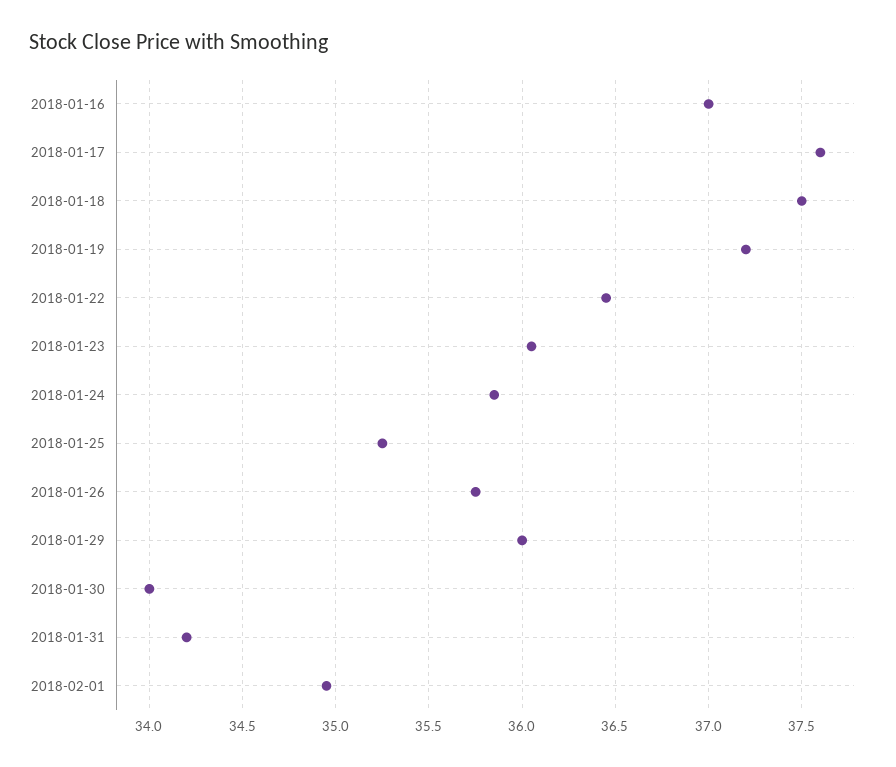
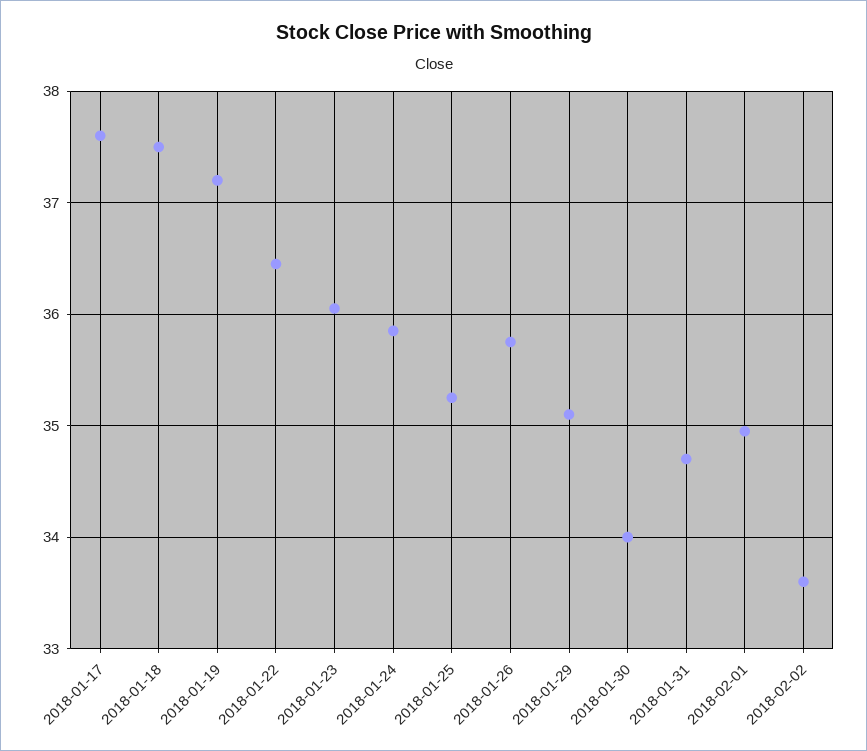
2018-01-16: 37 -> none
2018-01-29: 36 -> 35.1
2018-01-31: 34.2 -> 34.7
2018-02-02: none -> 33.6

